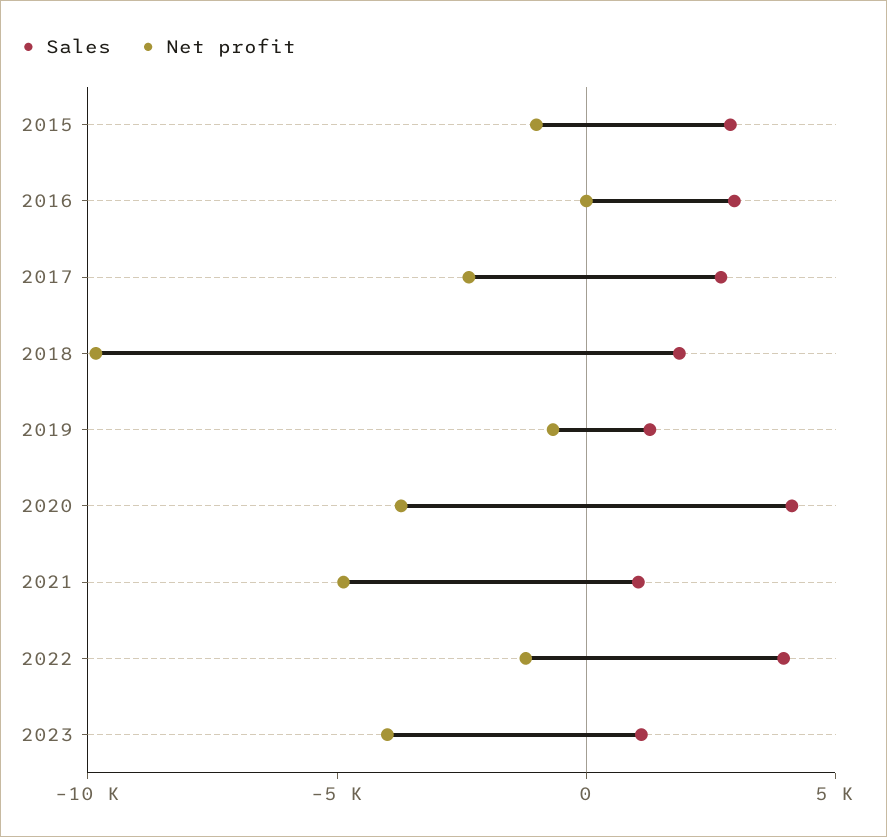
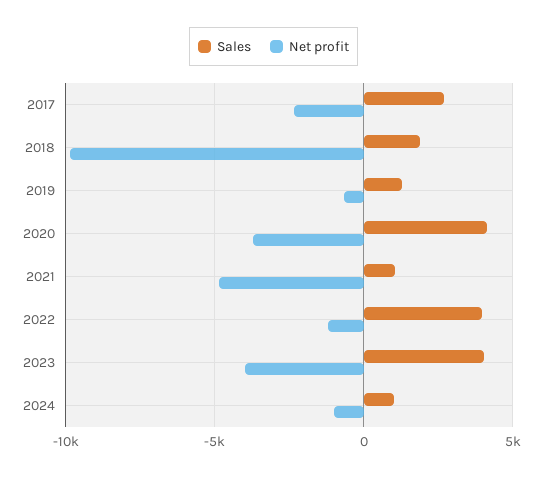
Sales, 2015: 3000 -> none
Net profit, 2015: -1000 -> none
Sales, 2016: 3000 -> none
Net profit, 2016: 0 -> none
Sales, 2023: 1000 -> 4000
Sales, 2024: none -> 1000
Net profit, 2024: none -> -1000

